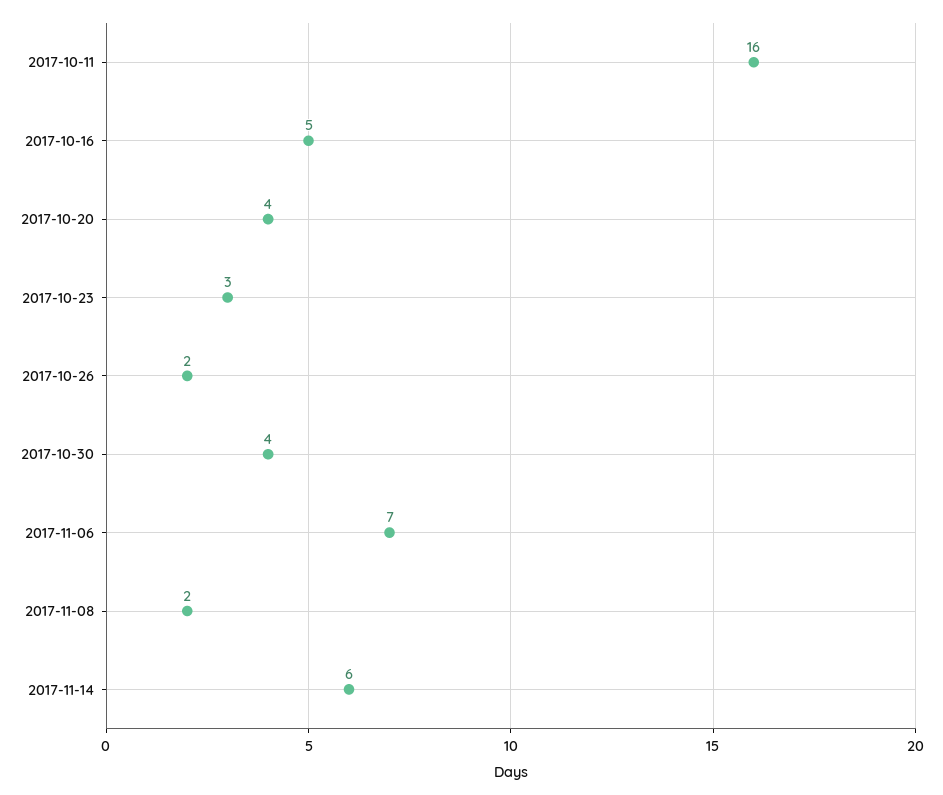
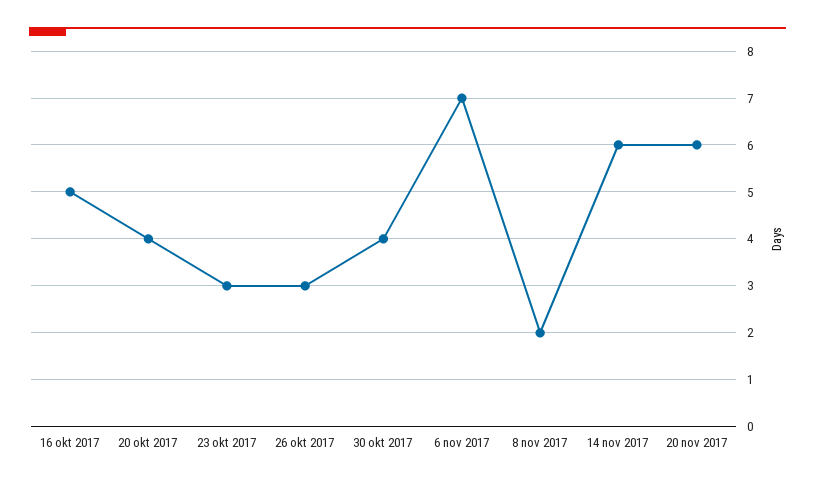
2017-10-11: 16 -> none
2017-10-26: 2 -> 3
20 nov 2017: none -> 6

